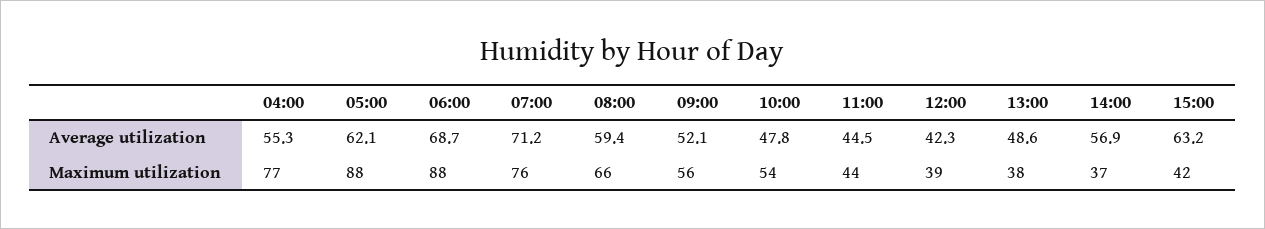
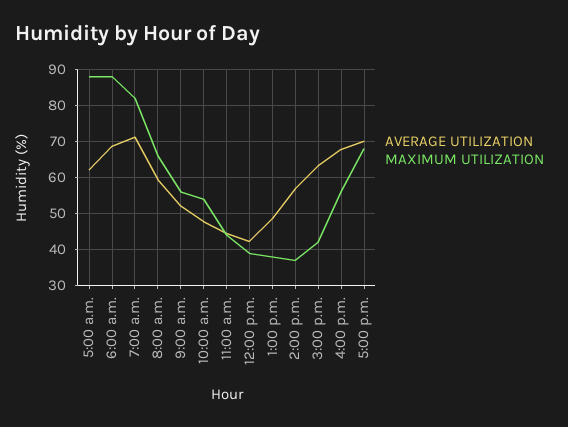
Average utilization, 04:00: 55.3 -> none
Maximum utilization, 04:00: 77 -> none
Maximum utilization, 07:00: 76 -> 82
Average utilization, 4:00 p.m.: none -> 68
Maximum utilization, 4:00 p.m.: none -> 56
Average utilization, 5:00 p.m.: none -> 70
Maximum utilization, 5:00 p.m.: none -> 68

